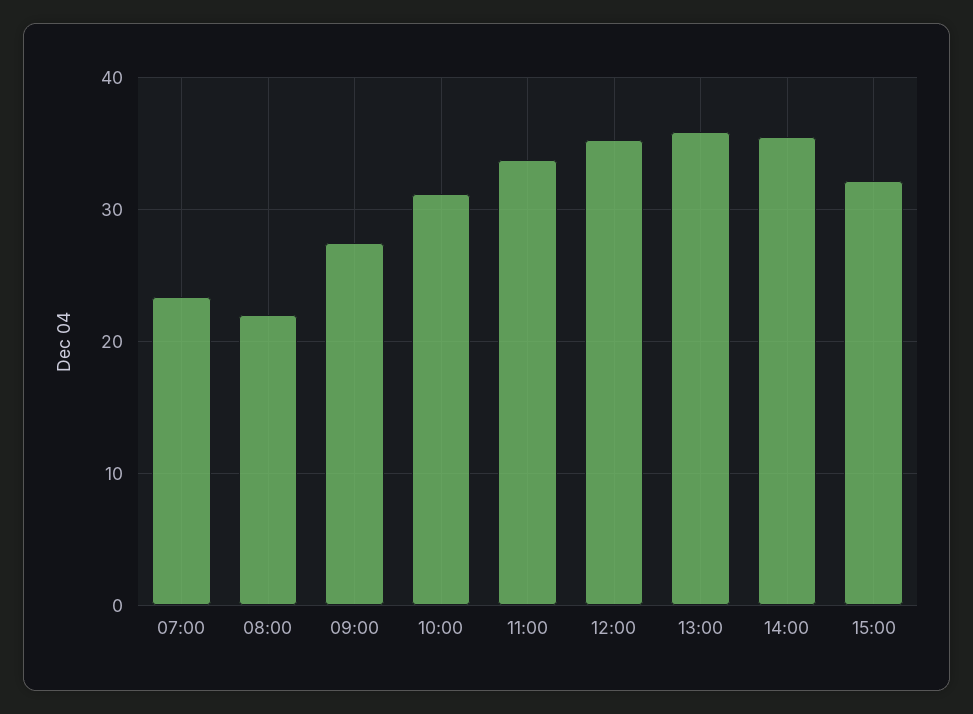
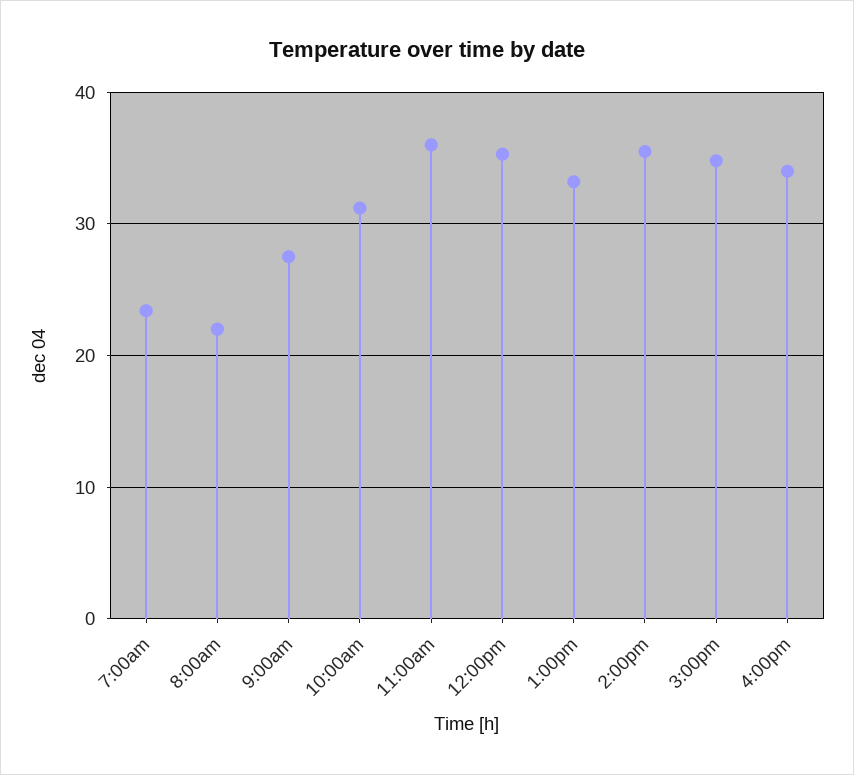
11:00: 34 -> 36
13:00: 36 -> 33
15:00: 32 -> 35
4:00pm: none -> 34

